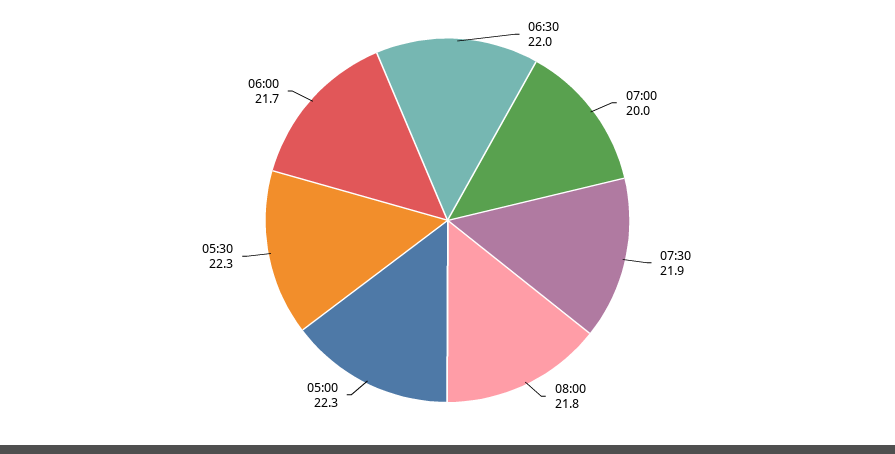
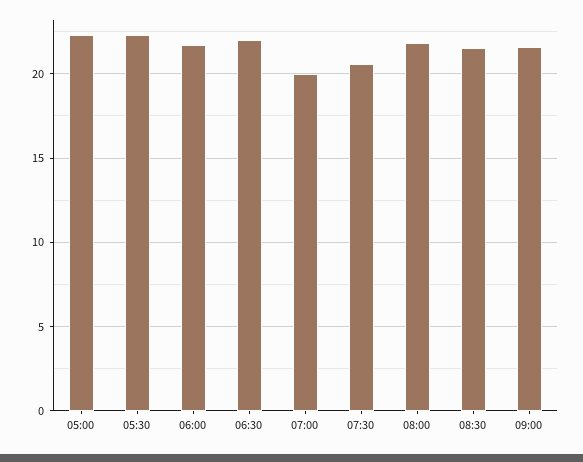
07:30: 21.9 -> 20.5
08:30: none -> 21.5
09:00: none -> 21.5

